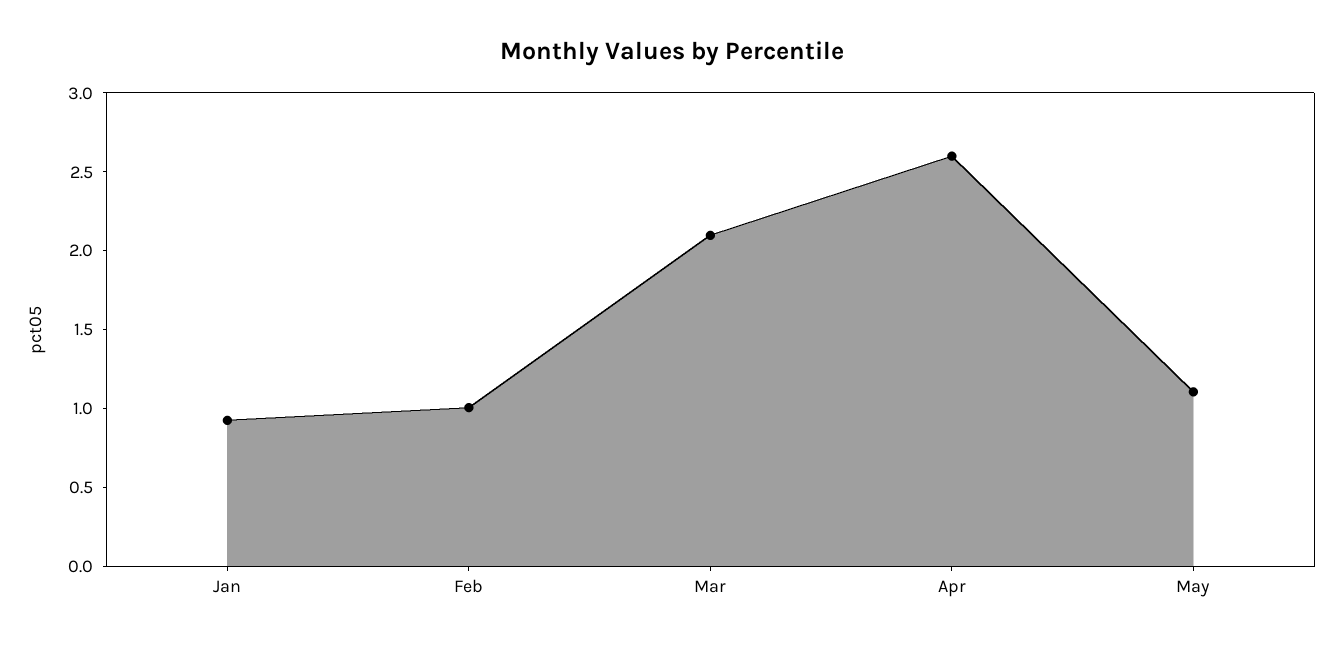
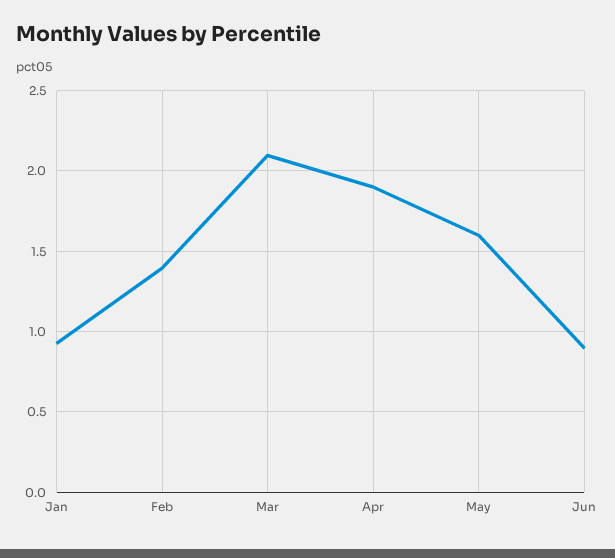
Feb: 1 -> 1.4
Apr: 2.6 -> 1.9
May: 1.1 -> 1.6
Jun: none -> 0.9

